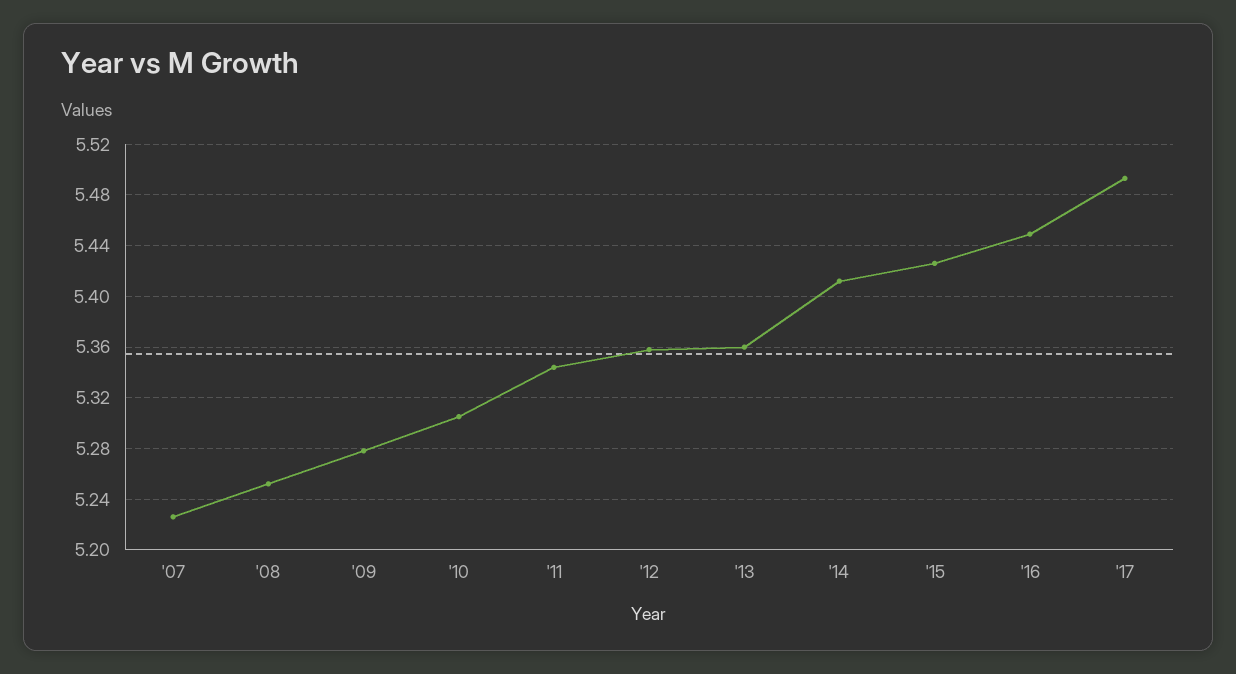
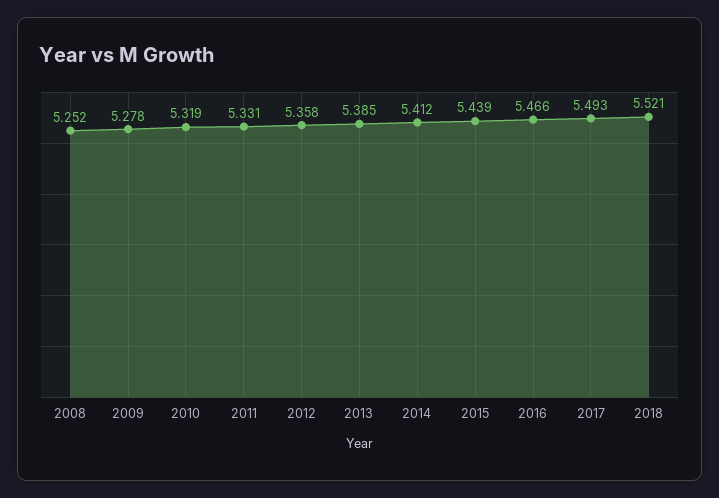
'07: 5.225 -> none
'10: 5.305 -> 5.319
'11: 5.345 -> 5.331
'13: 5.36 -> 5.385
'15: 5.425 -> 5.439
'16: 5.45 -> 5.466
2018: none -> 5.521

